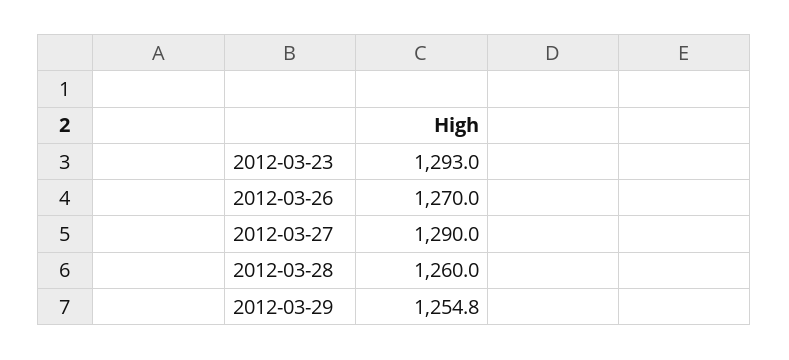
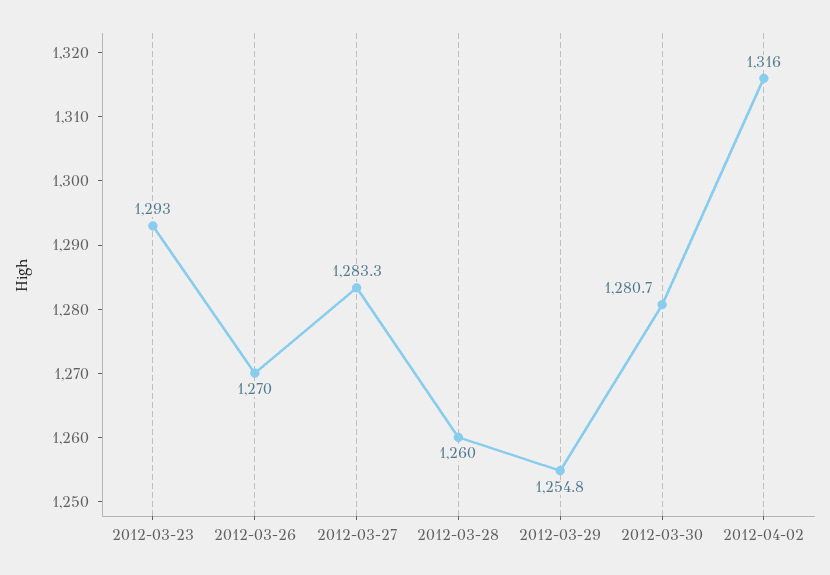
2012-03-27: 1290 -> 1283.3
2012-03-30: none -> 1280.7
2012-04-02: none -> 1316

